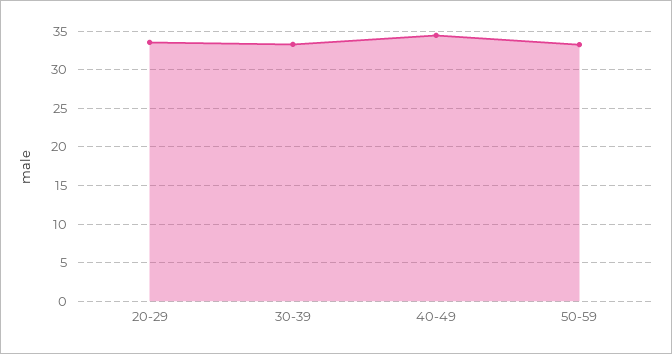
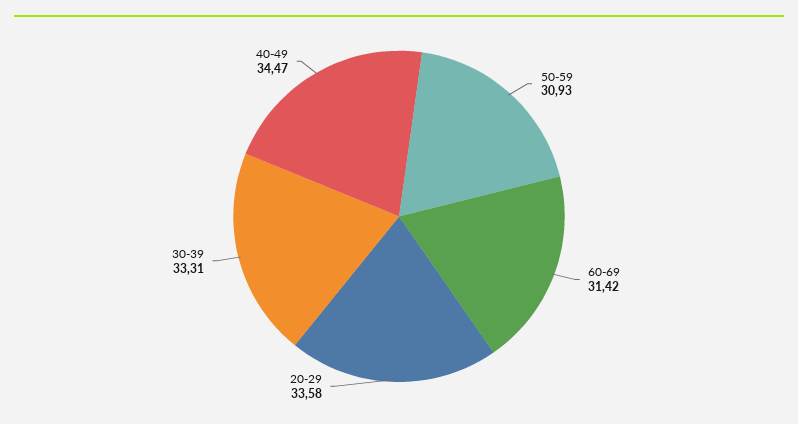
50-59: 33 -> 30.93
60-69: none -> 31.42

